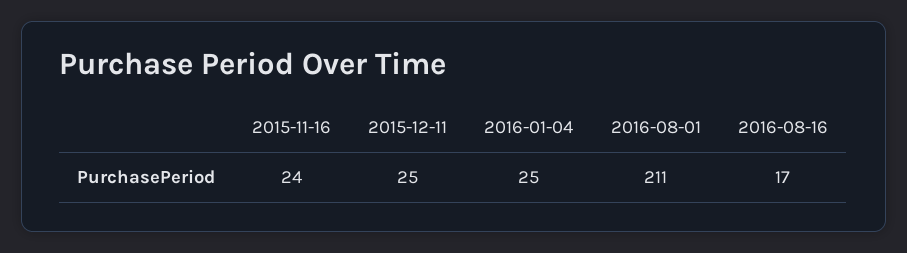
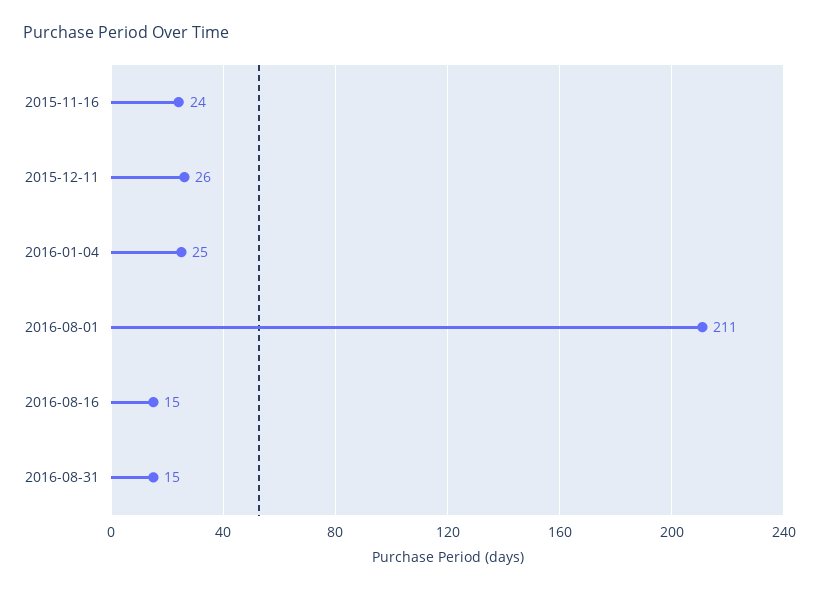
2015-12-11: 25 -> 26
2016-08-16: 17 -> 15
2016-08-31: none -> 15

